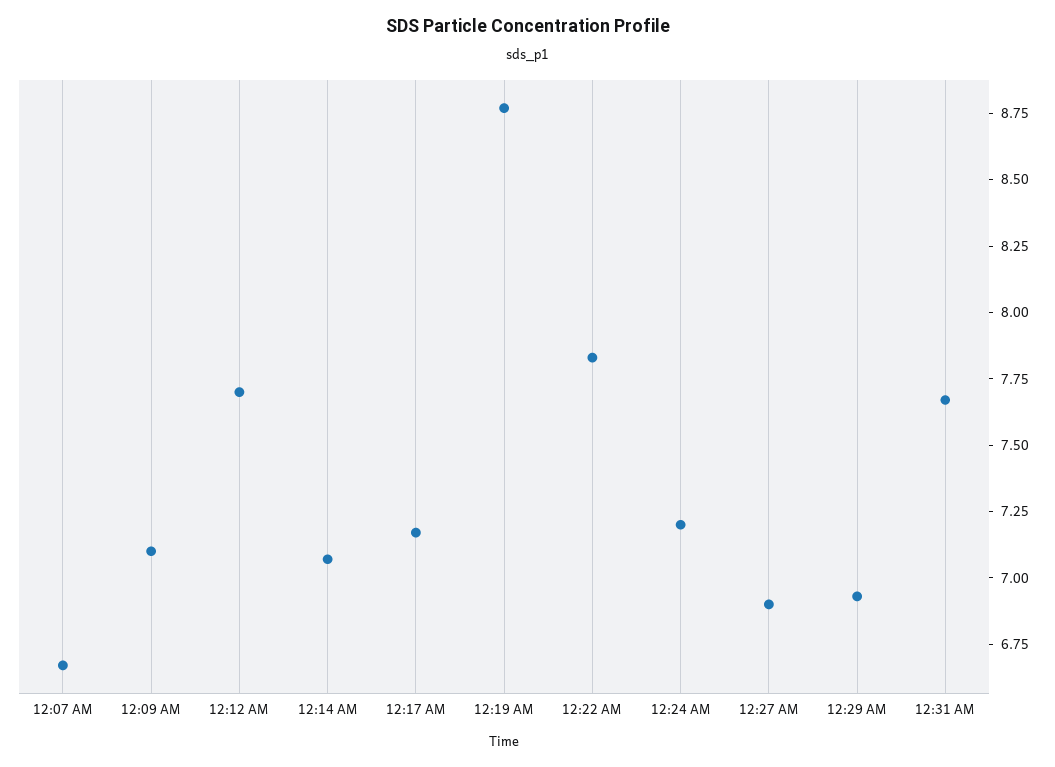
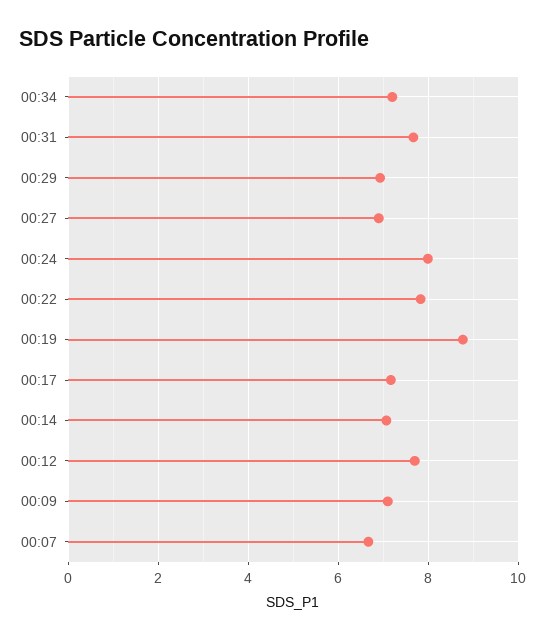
12:24 AM: 7.2 -> 8
00:34: none -> 7.2

